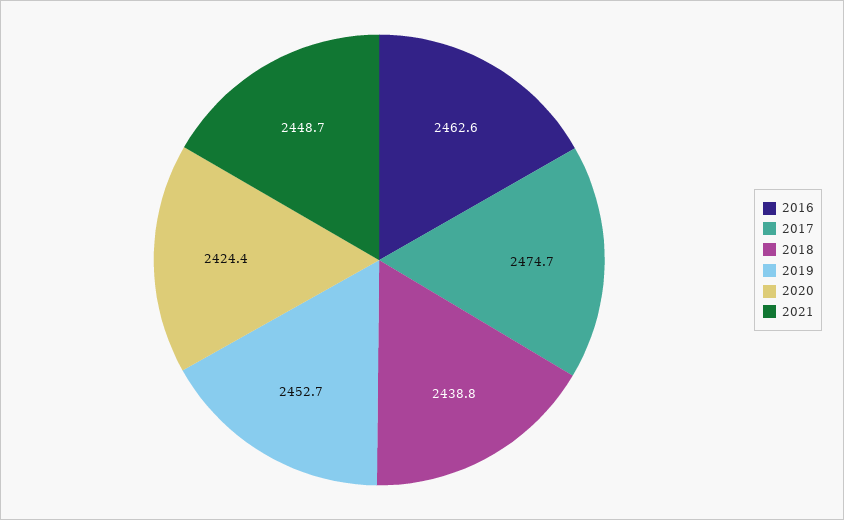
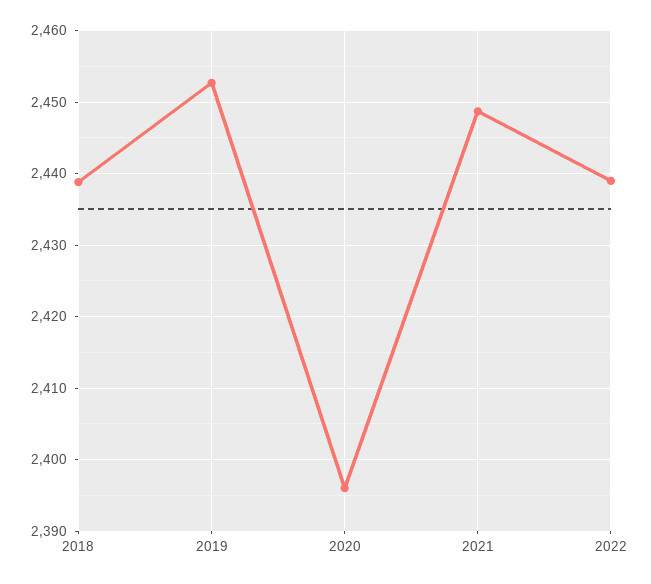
2016: 2462.6 -> none
2017: 2474.7 -> none
2020: 2424.4 -> 2396
2022: none -> 2439

